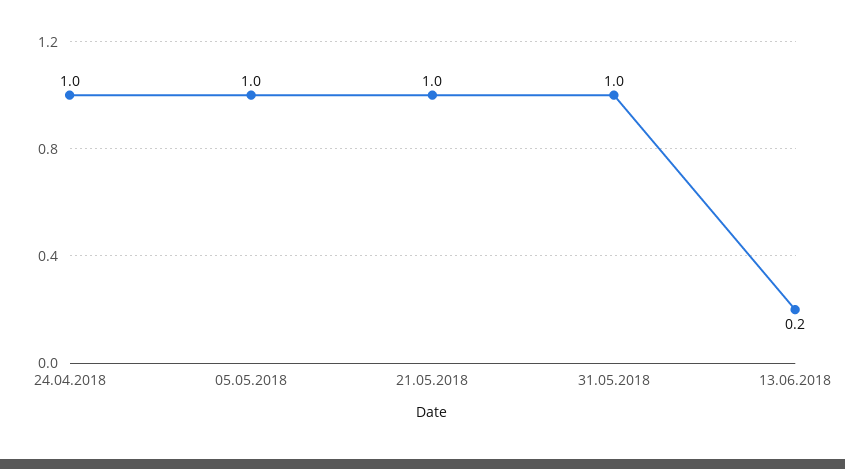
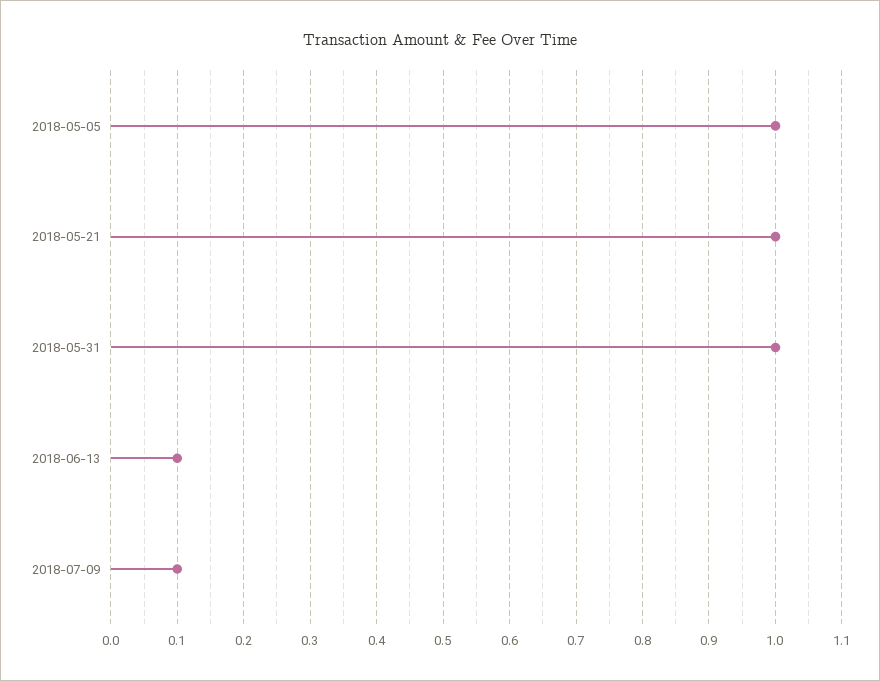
24.04.2018: 1 -> none
13.06.2018: 0.2 -> 0.1
2018-07-09: none -> 0.1

